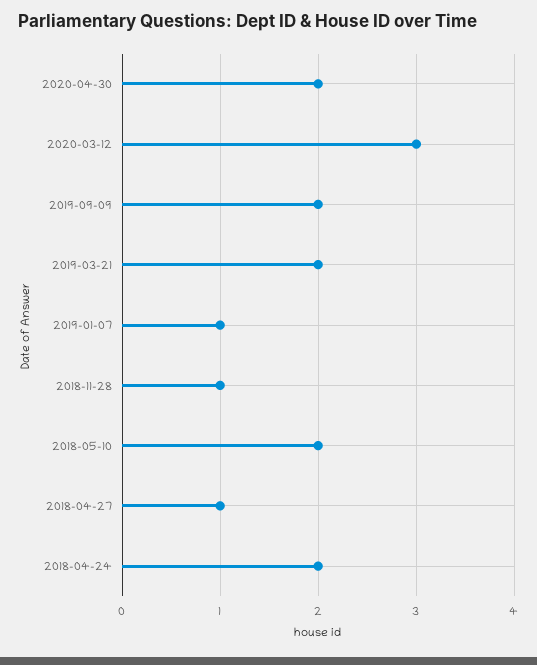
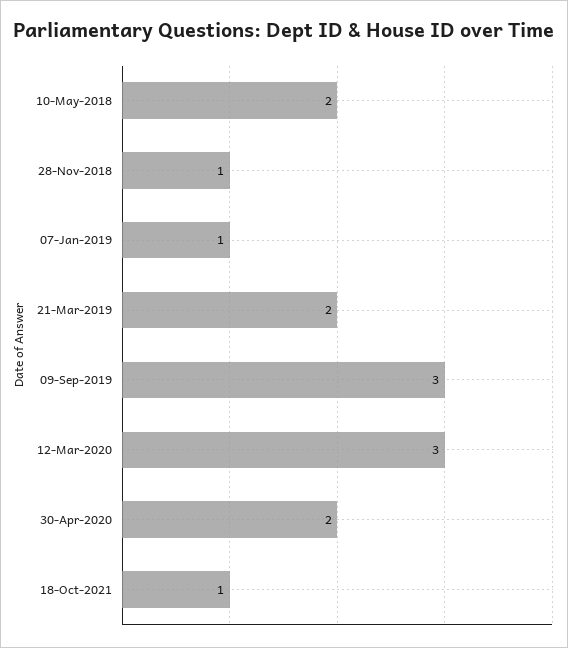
2019-09-09: 2 -> 3
2018-04-27: 1 -> none
2018-04-24: 2 -> none
18-Oct-2021: none -> 1

